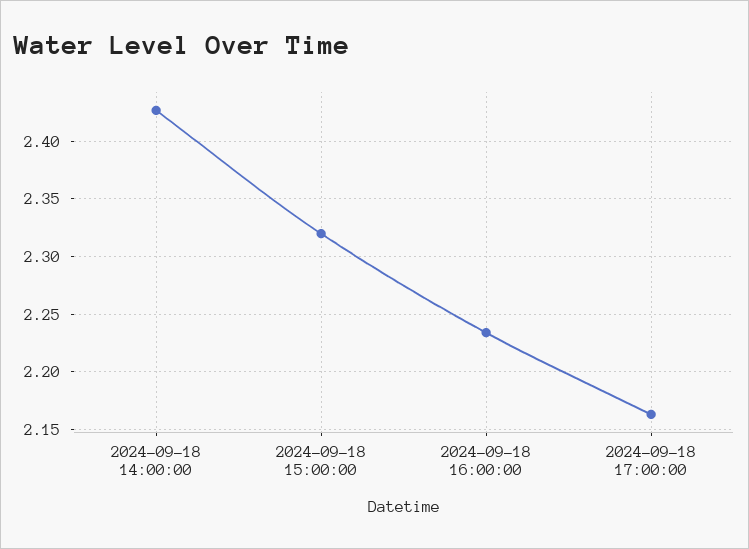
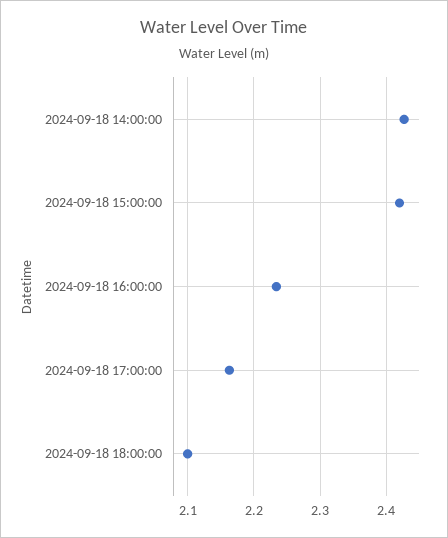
2024-09-18 15:00:00: 2.32 -> 2.42
2024-09-18 18:00:00: none -> 2.1

